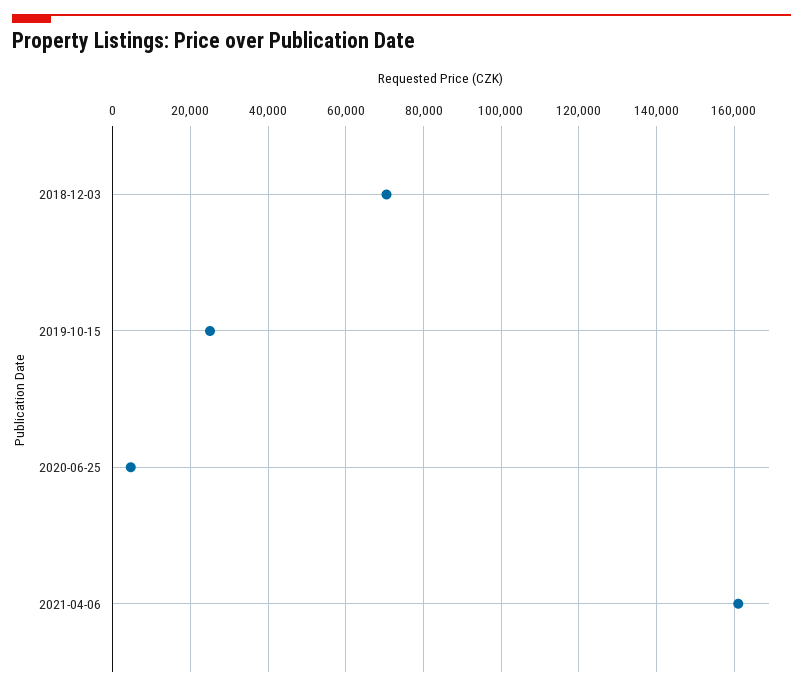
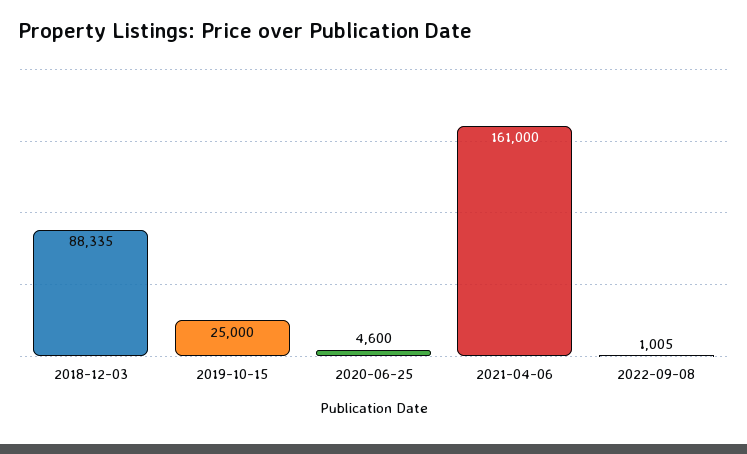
2018-12-03: 70000 -> 88335
2022-09-08: none -> 1005

